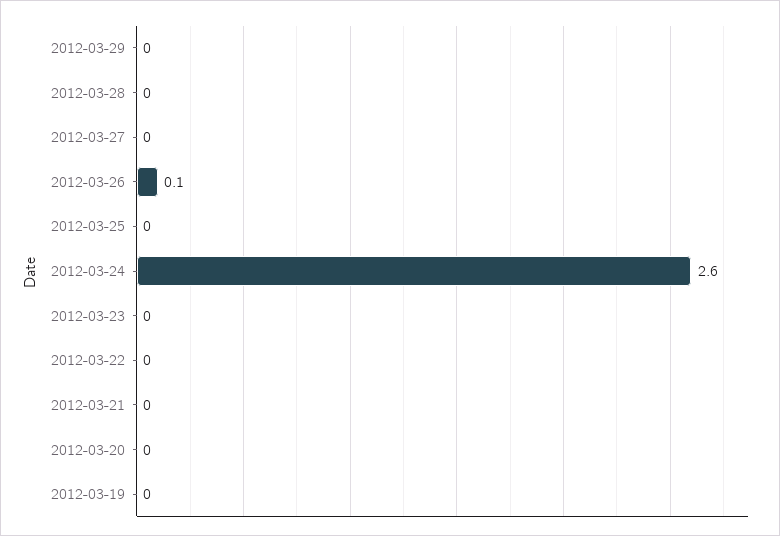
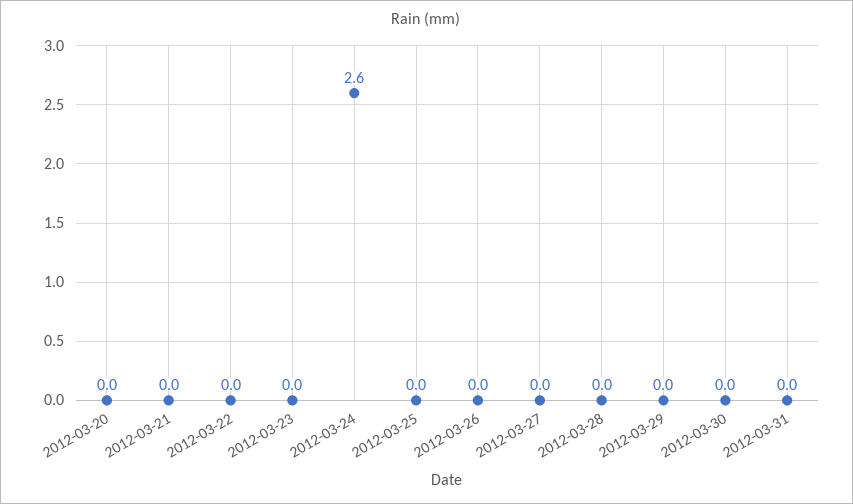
2012-03-26: 0.1 -> 0
2012-03-19: 0 -> none
2012-03-30: none -> 0
2012-03-31: none -> 0

